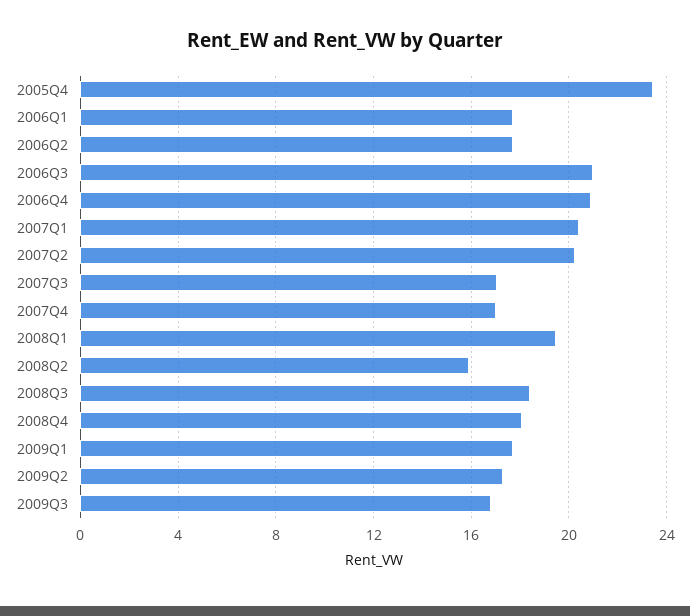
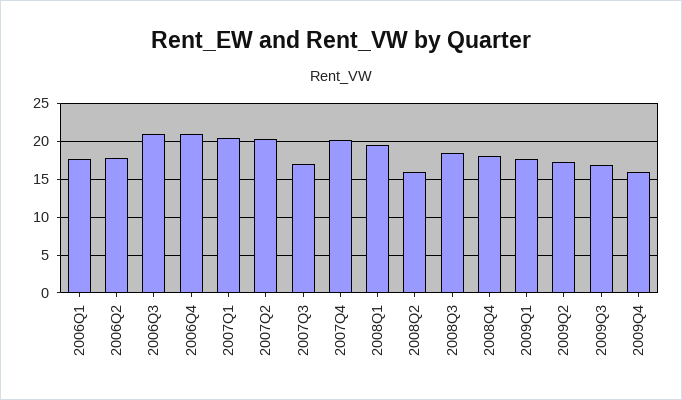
2005Q4: 23.5 -> none
2007Q4: 17 -> 20
2009Q4: none -> 16

